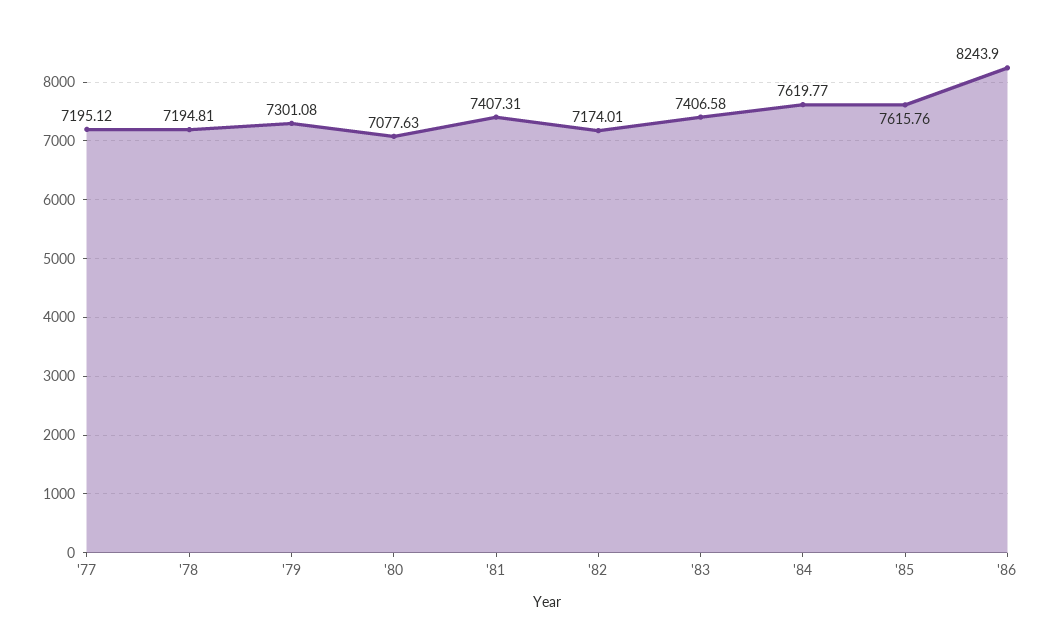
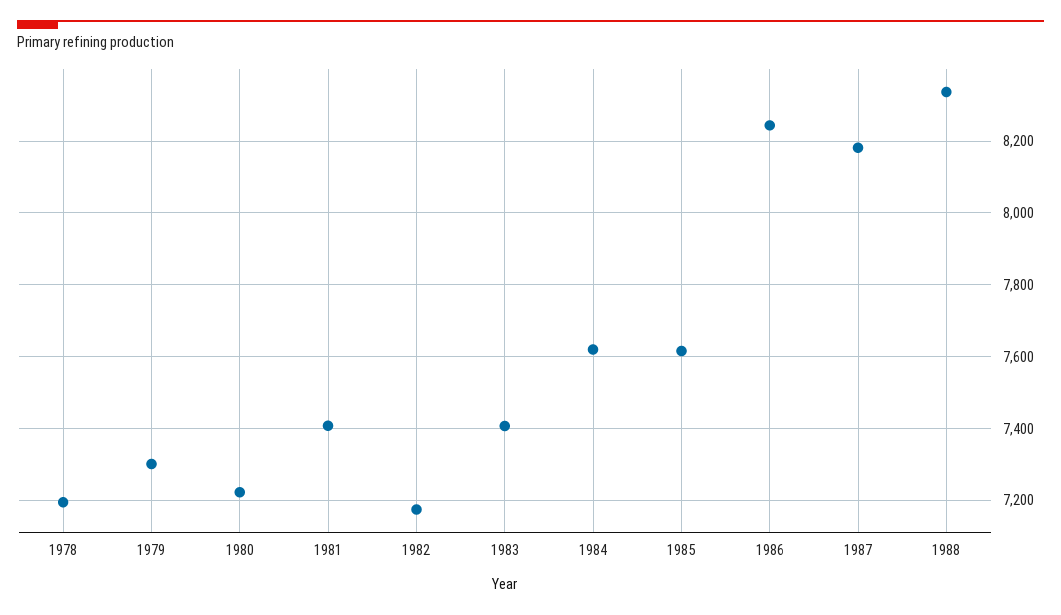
'77: 7195.12 -> none
'80: 7077.63 -> 7220
1987: none -> 8180
1988: none -> 8340

